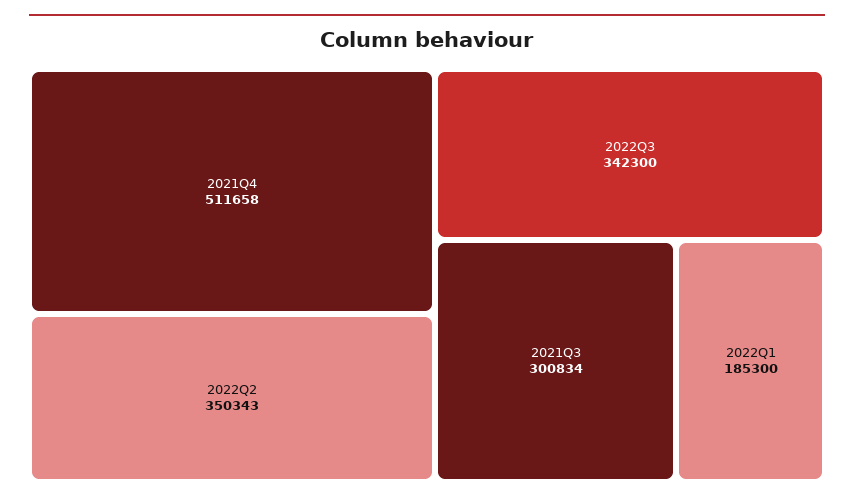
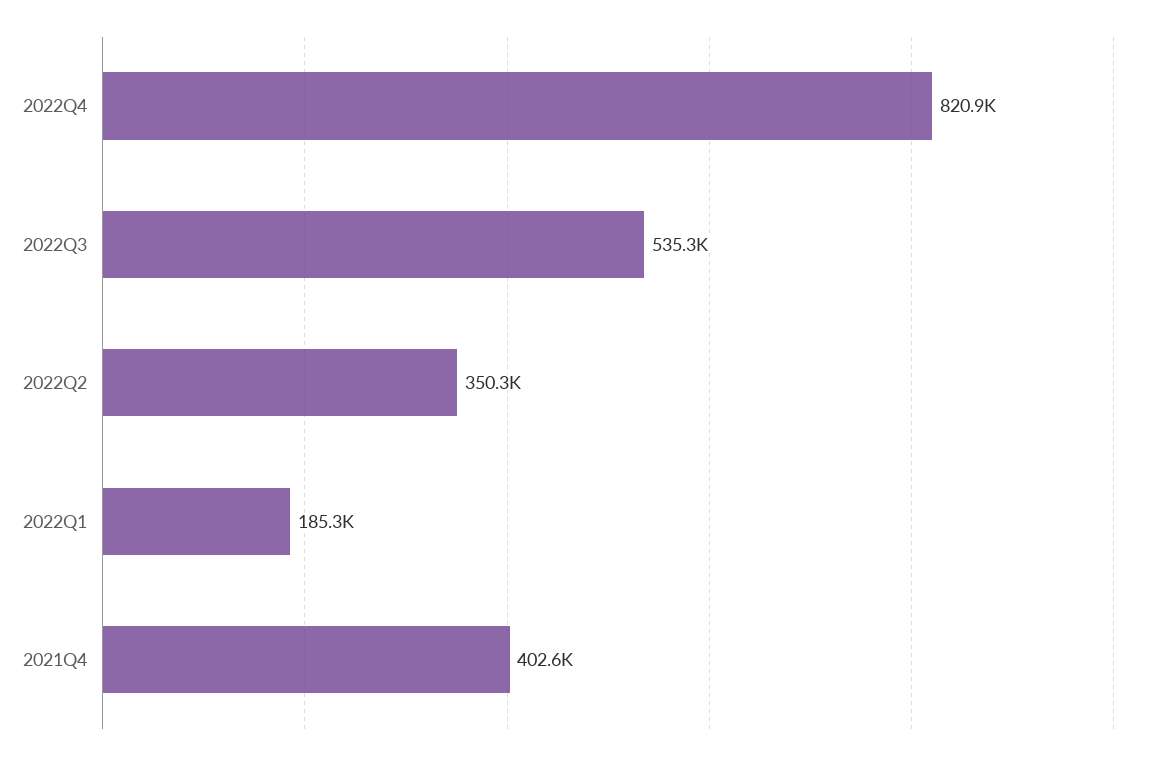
2021Q4: 511658 -> 402600
2022Q3: 342300 -> 535300
2021Q3: 300834 -> none
2022Q4: none -> 820900

